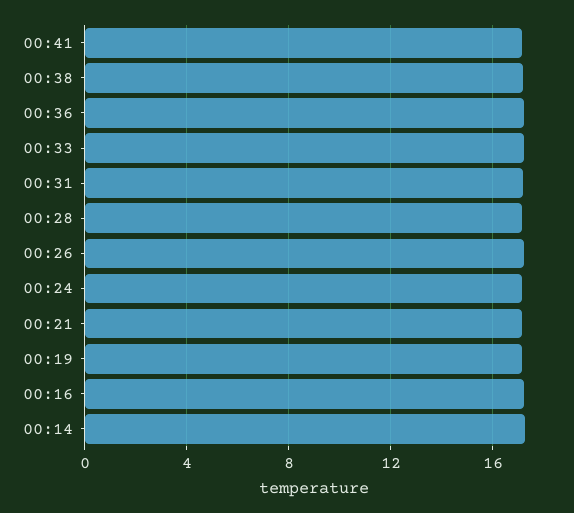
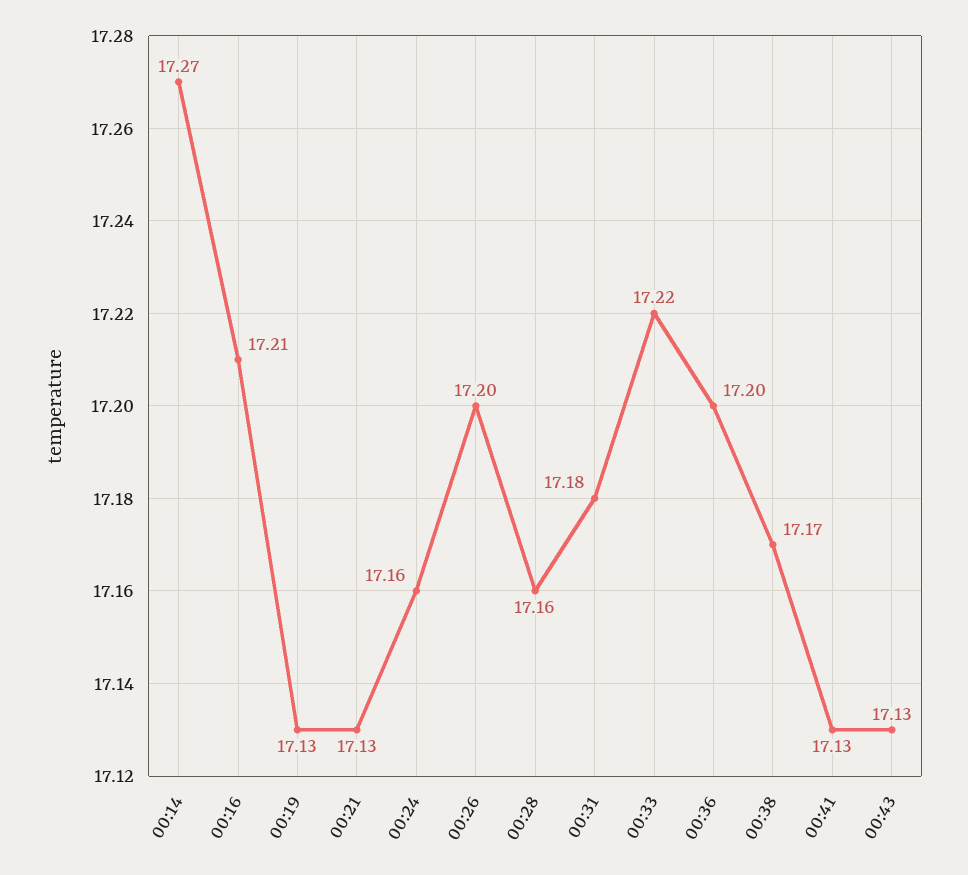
00:43: none -> 17.13

